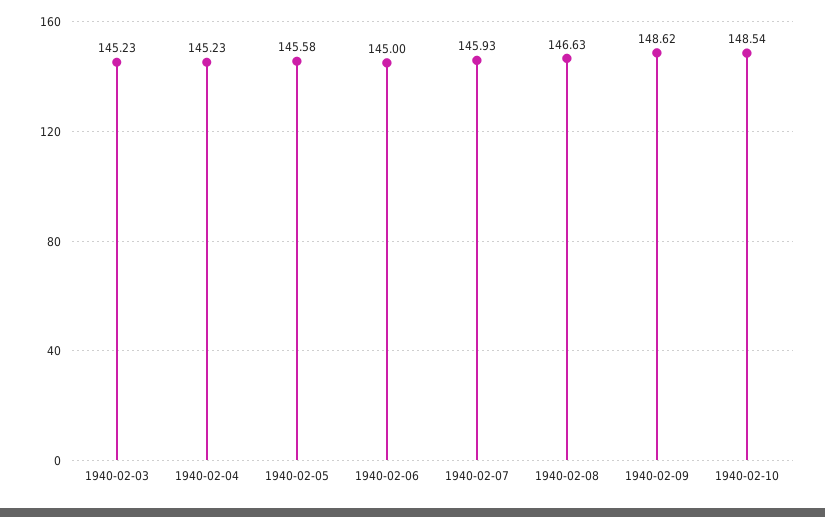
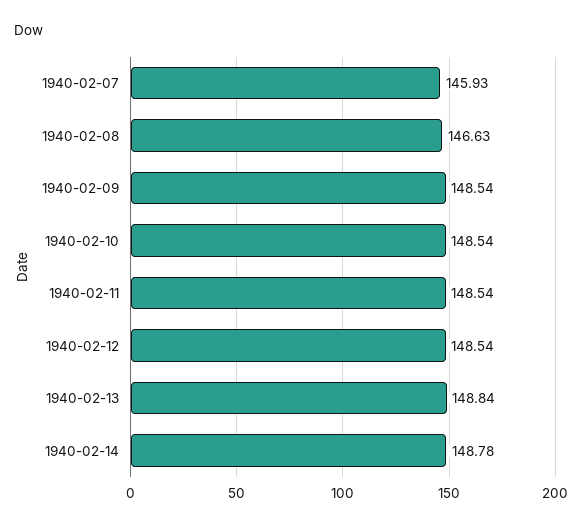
1940-02-03: 145.23 -> none
1940-02-04: 145.23 -> none
1940-02-05: 145.58 -> none
1940-02-06: 145 -> none
1940-02-09: 148.62 -> 148.54
1940-02-11: none -> 148.54
1940-02-12: none -> 148.54
1940-02-13: none -> 148.84
1940-02-14: none -> 148.78

